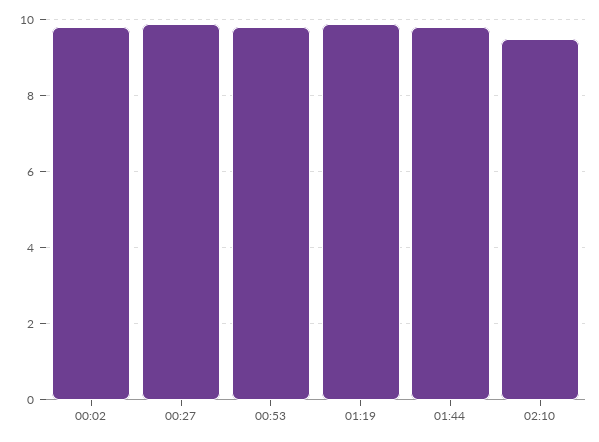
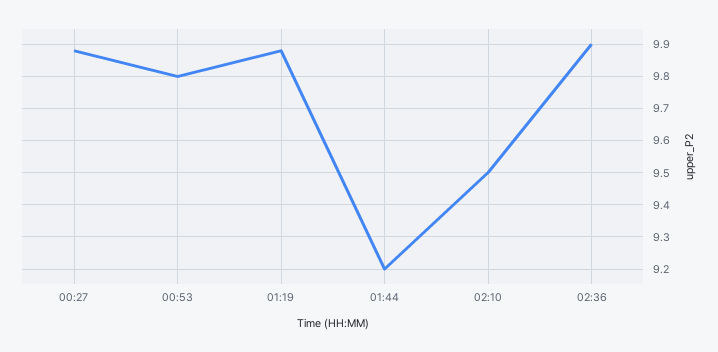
00:02: 9.8 -> none
01:44: 9.8 -> 9.2
02:36: none -> 9.9

